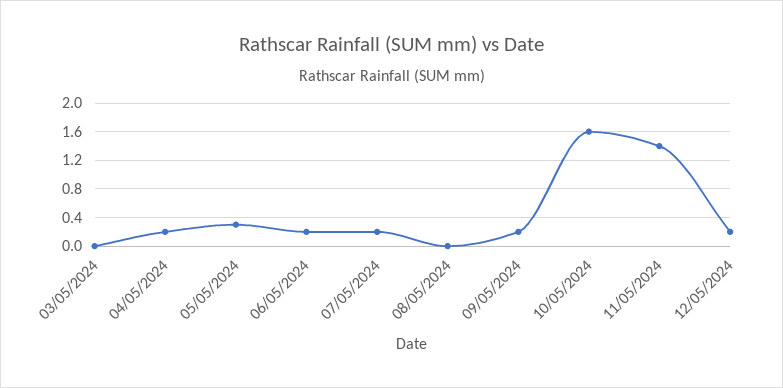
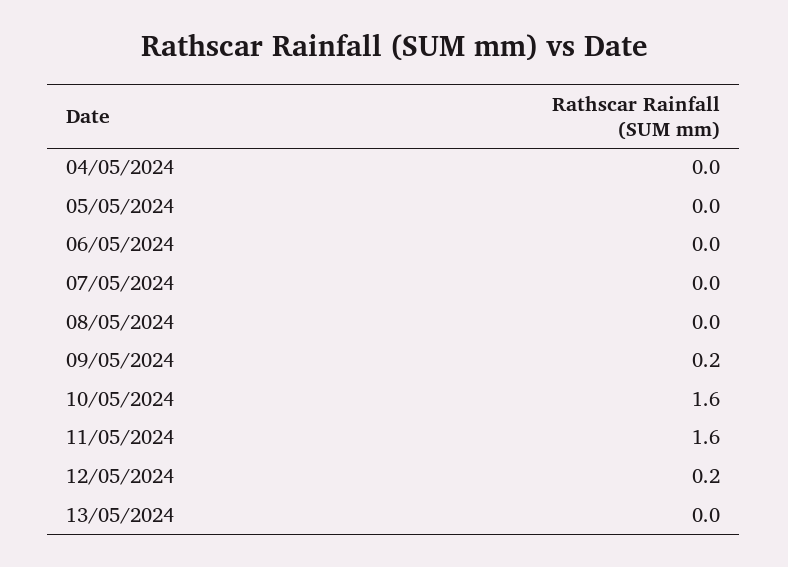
03/05/2024: 0 -> none
04/05/2024: 0.2 -> 0
05/05/2024: 0.3 -> 0
06/05/2024: 0.2 -> 0
07/05/2024: 0.2 -> 0
11/05/2024: 1.4 -> 1.6
13/05/2024: none -> 0

